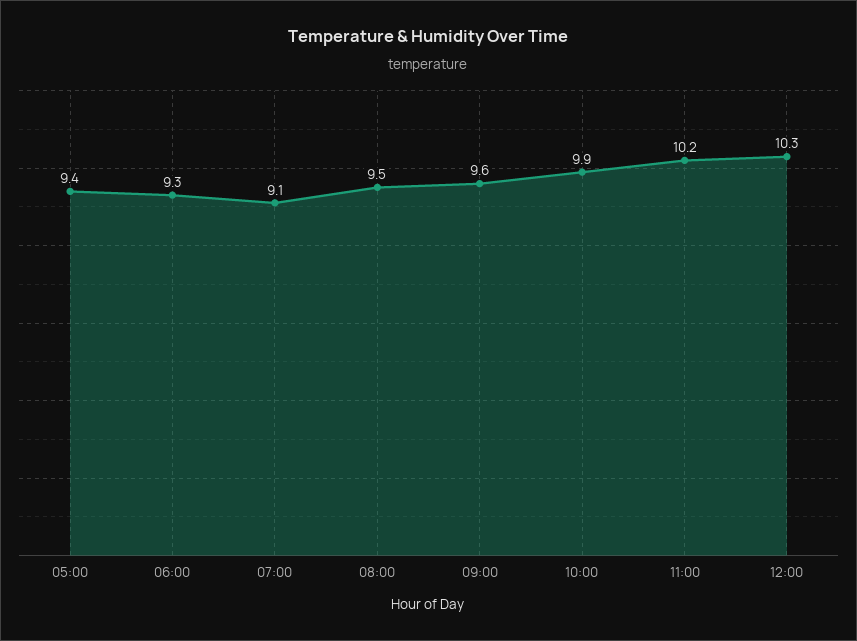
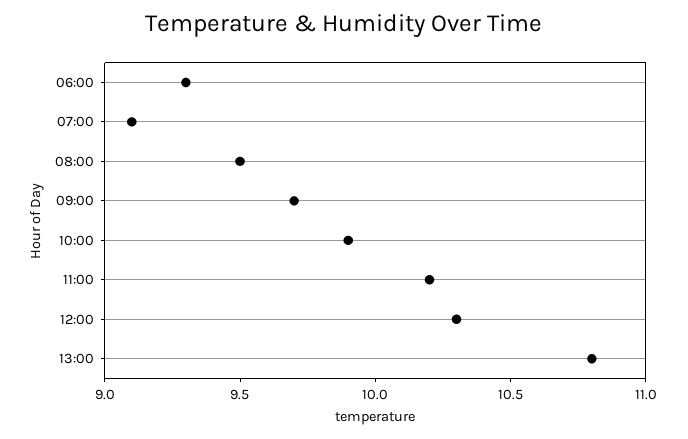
05:00: 9.4 -> none
09:00: 9.6 -> 9.7
13:00: none -> 10.8

